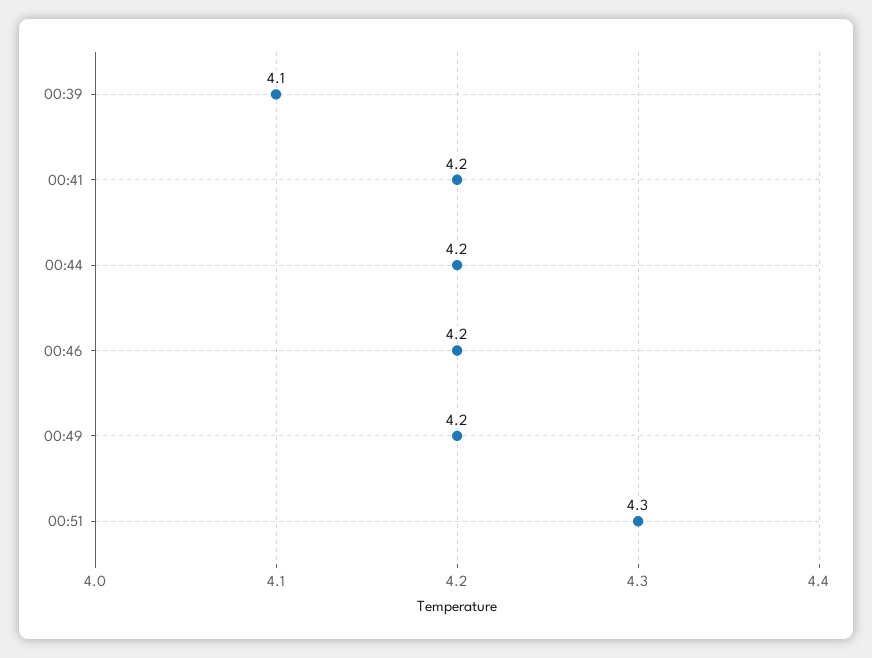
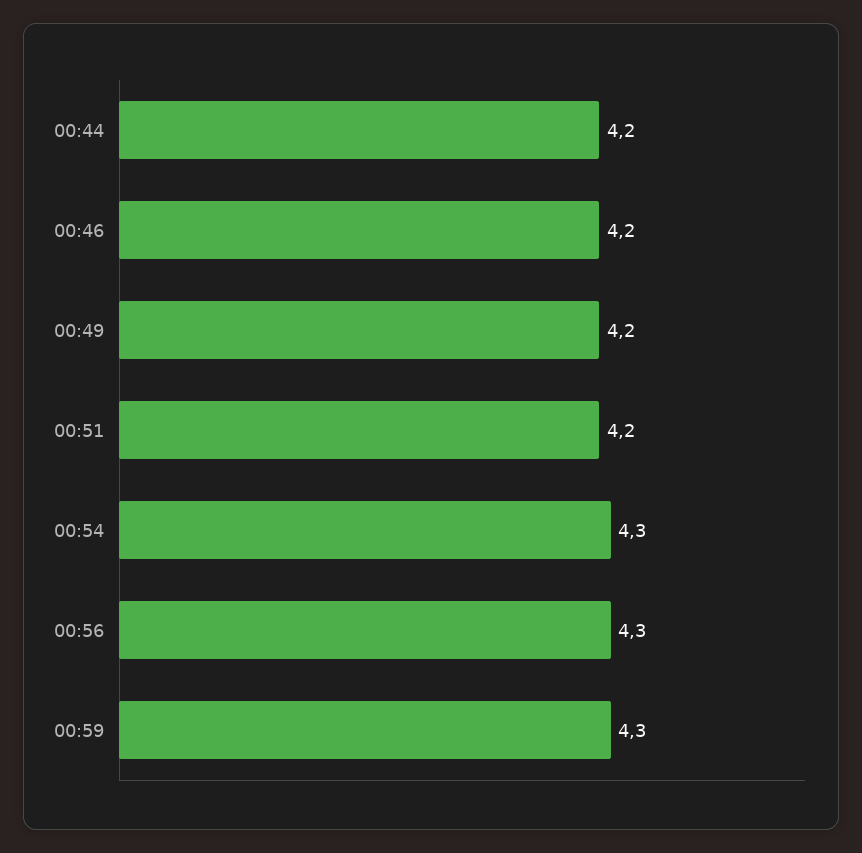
00:39: 4.1 -> none
00:41: 4.2 -> none
00:51: 4.3 -> 4.2
00:54: none -> 4.3
00:56: none -> 4.3
00:59: none -> 4.3

